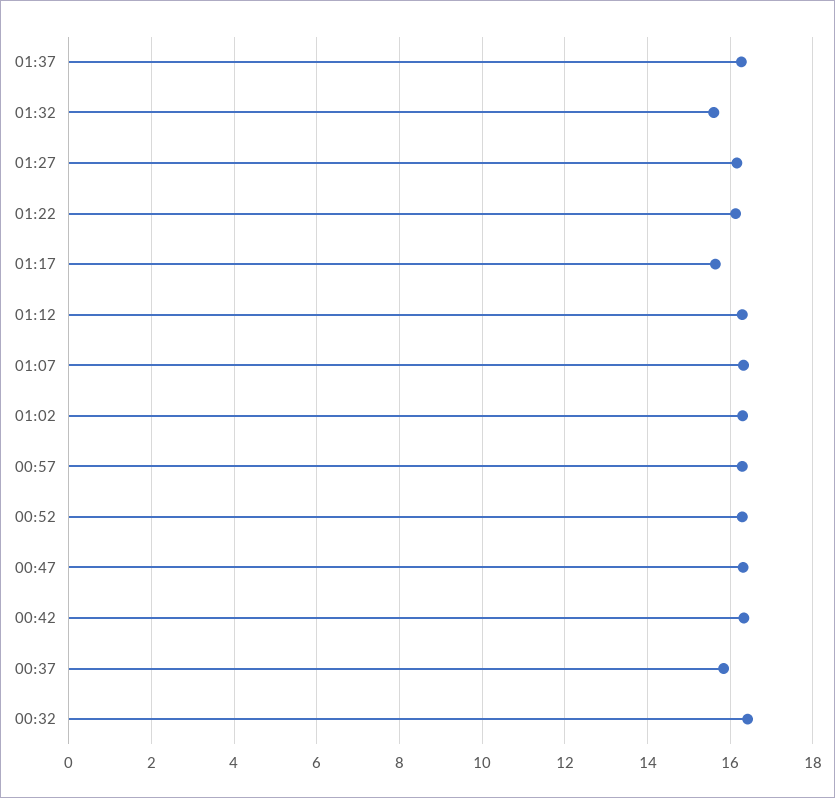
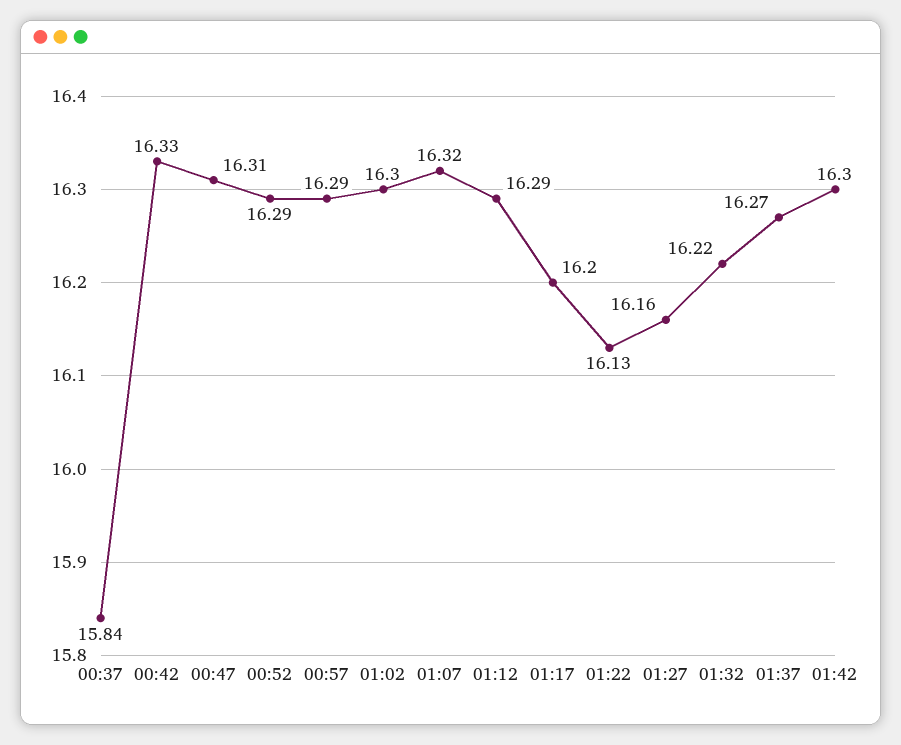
01:32: 15.6 -> 16.22
01:17: 15.6 -> 16.2
00:32: 16.4 -> none
01:42: none -> 16.3

